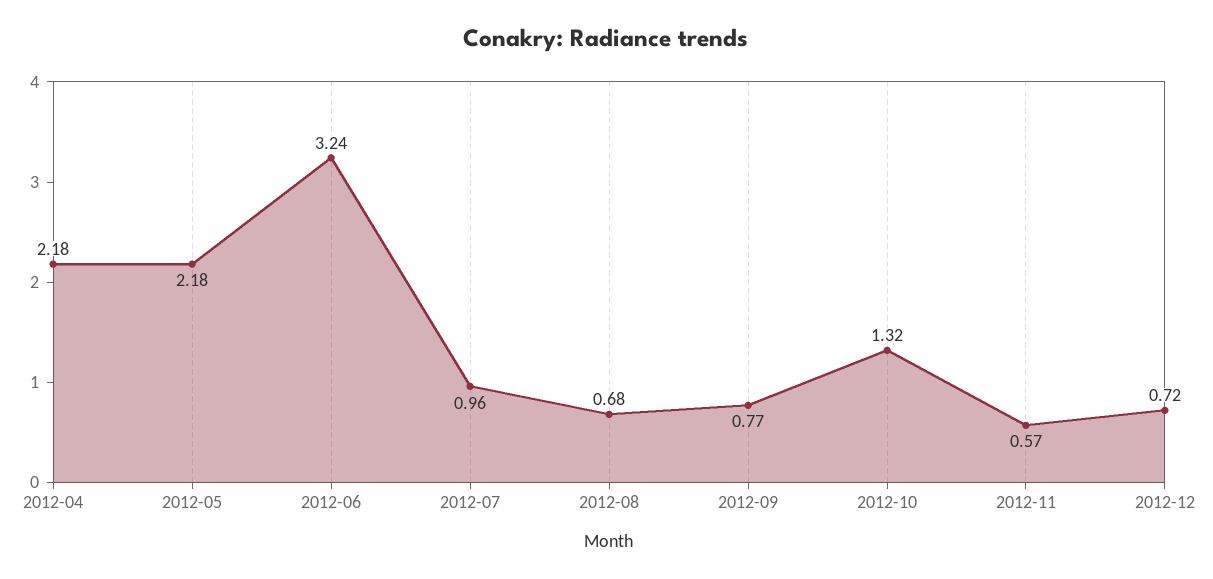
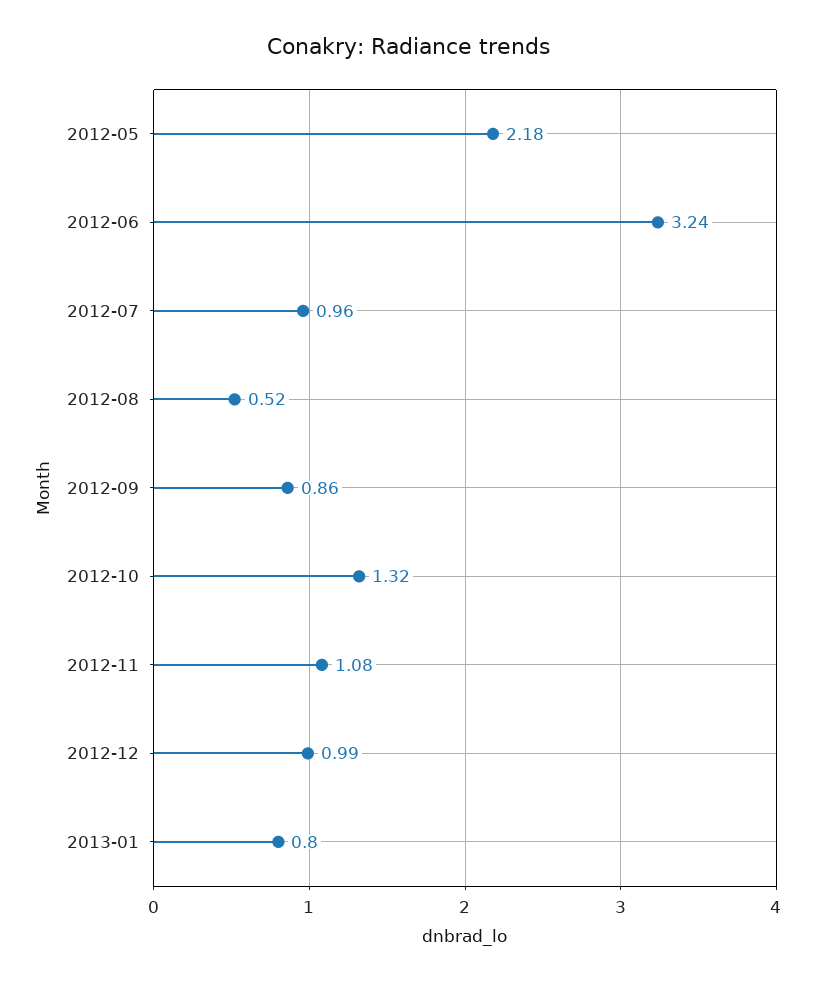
2012-04: 2.18 -> none
2012-08: 0.68 -> 0.52
2012-09: 0.77 -> 0.86
2012-11: 0.57 -> 1.08
2012-12: 0.72 -> 0.99
2013-01: none -> 0.8

